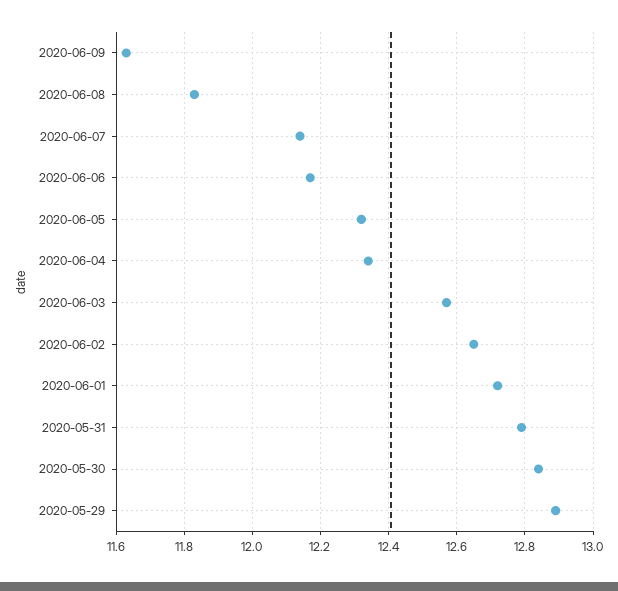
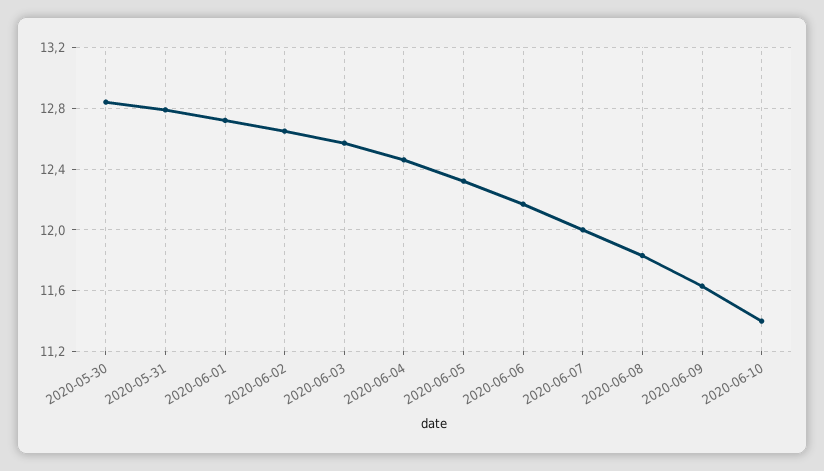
2020-06-07: 12.15 -> 12
2020-06-04: 12.35 -> 12.45
2020-05-29: 12.9 -> none
2020-06-10: none -> 11.4

